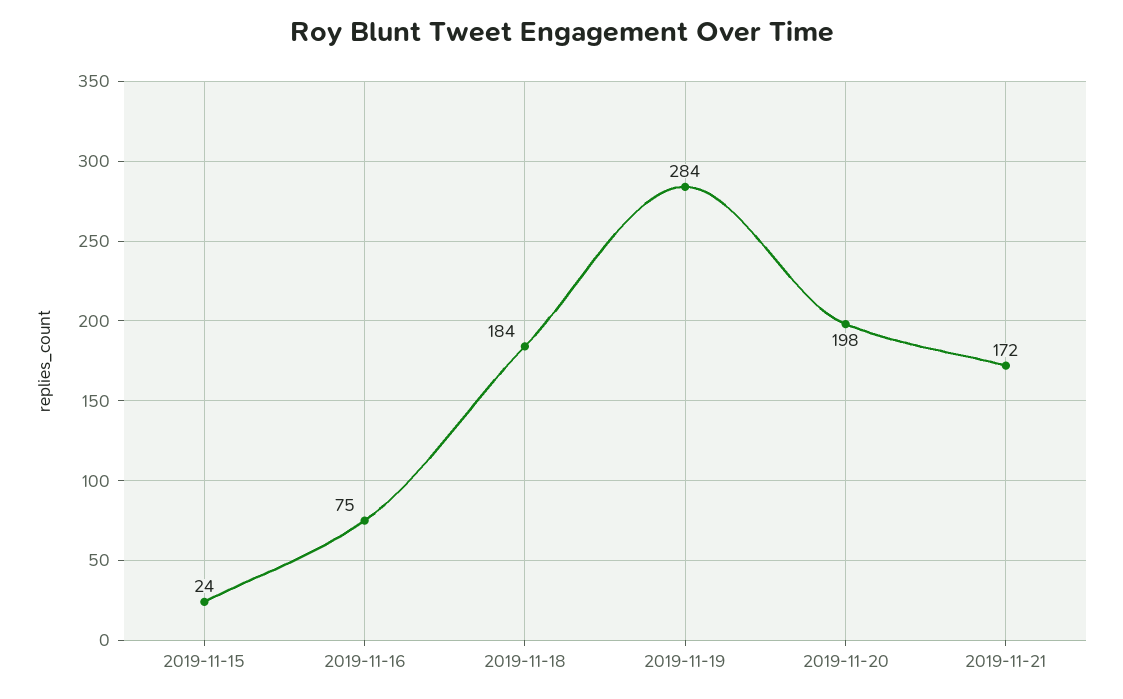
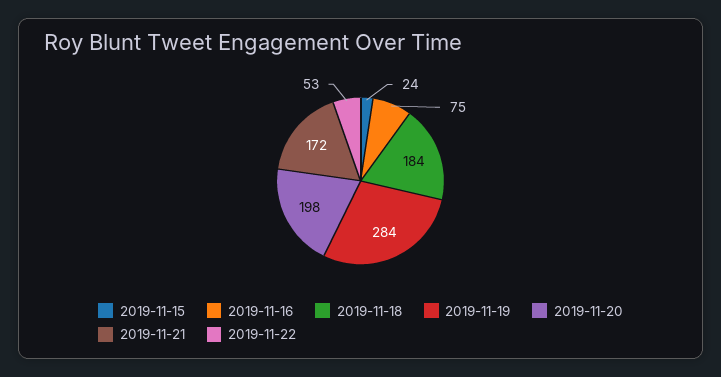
2019-11-22: none -> 53

